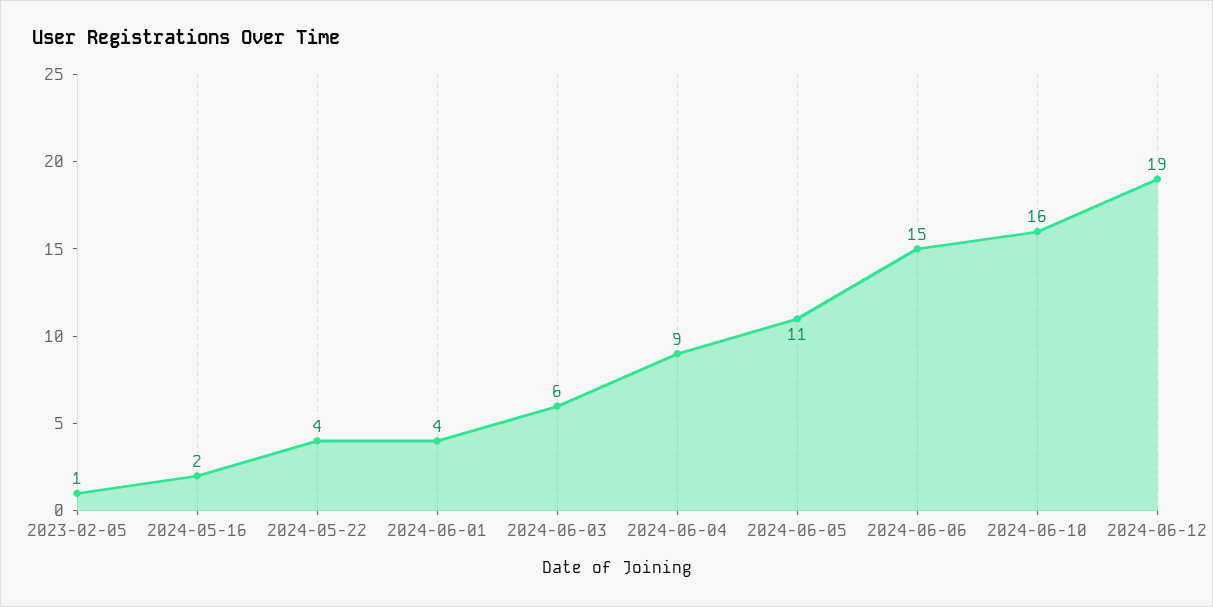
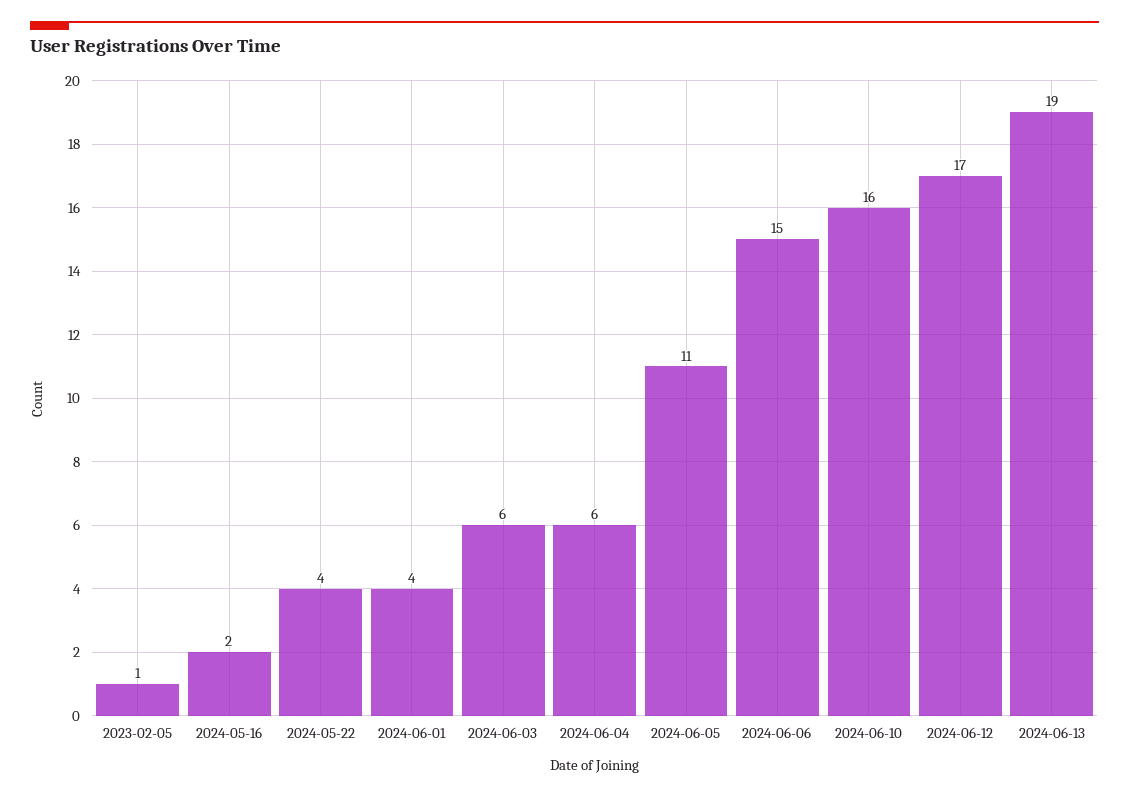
2024-06-04: 9 -> 6
2024-06-12: 19 -> 17
2024-06-13: none -> 19

